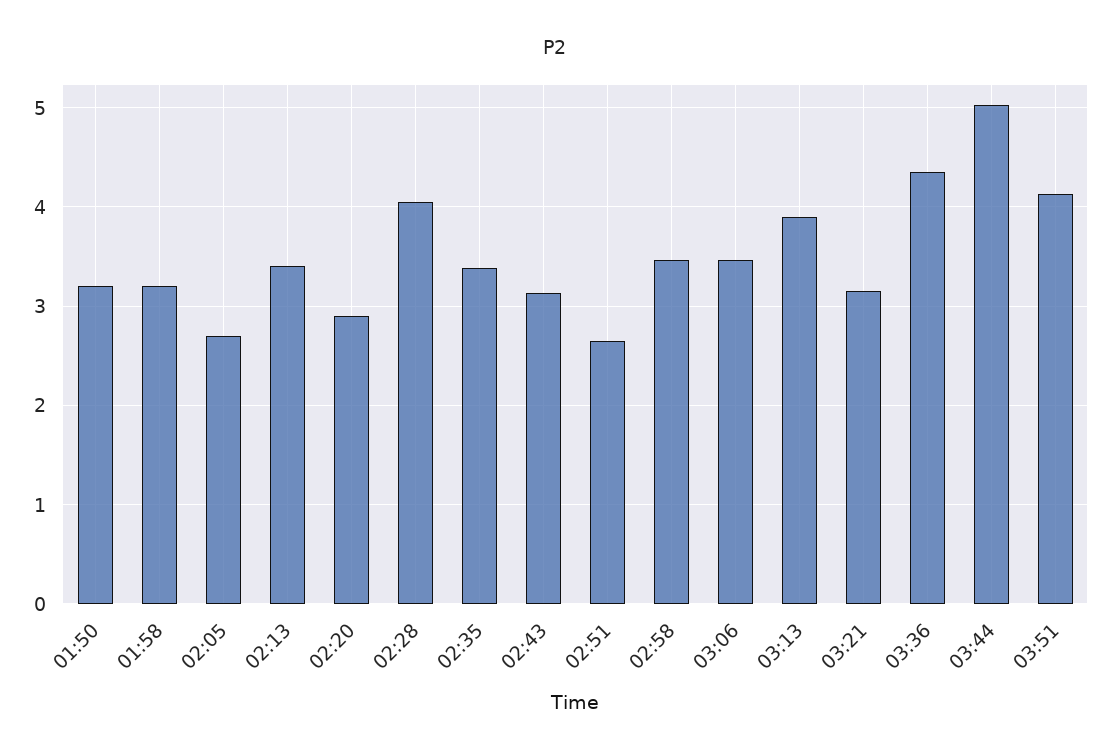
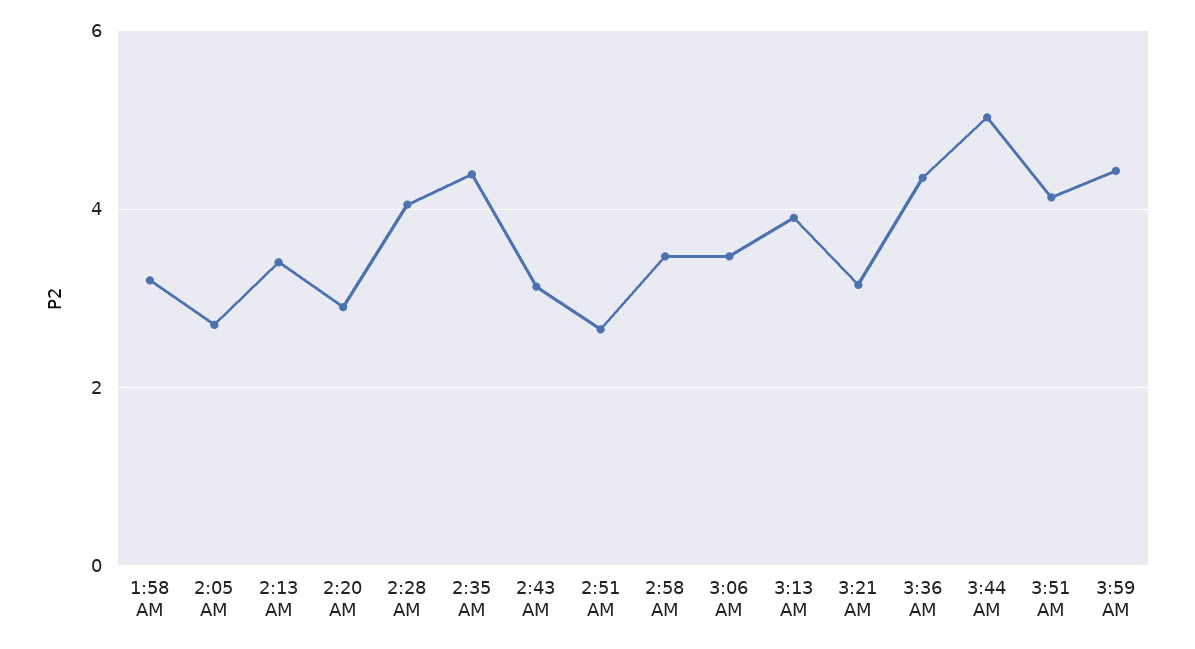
01:50: 3.2 -> none
02:35: 3.4 -> 4.4
3:59 AM: none -> 4.4

